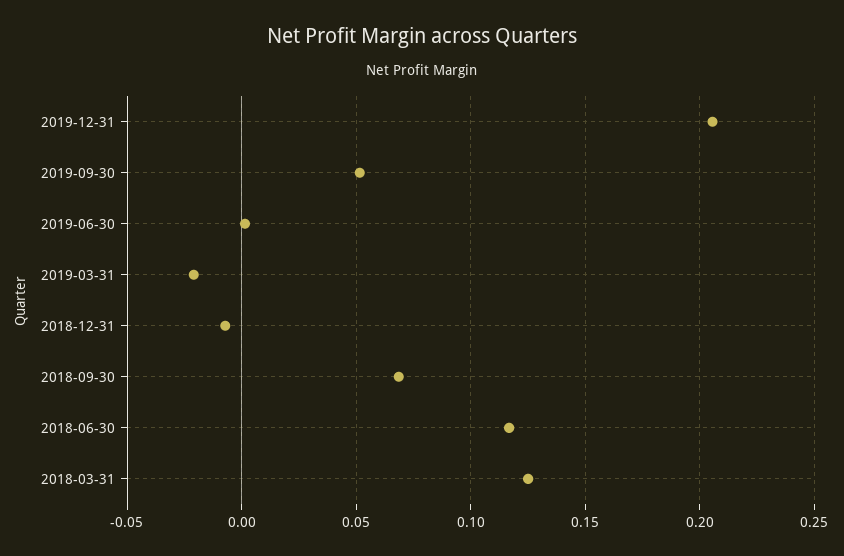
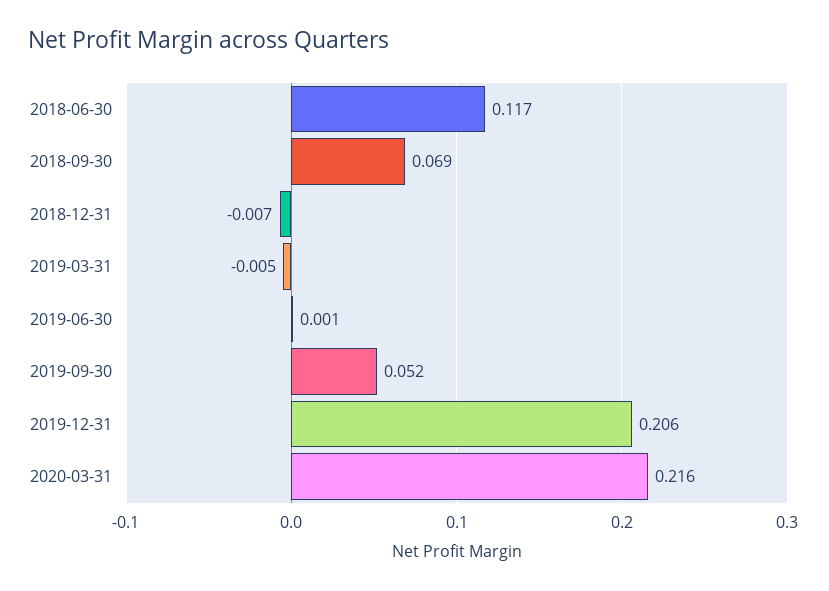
2019-03-31: -0.02 -> -0.005
2018-03-31: 0.125 -> none
2020-03-31: none -> 0.216

